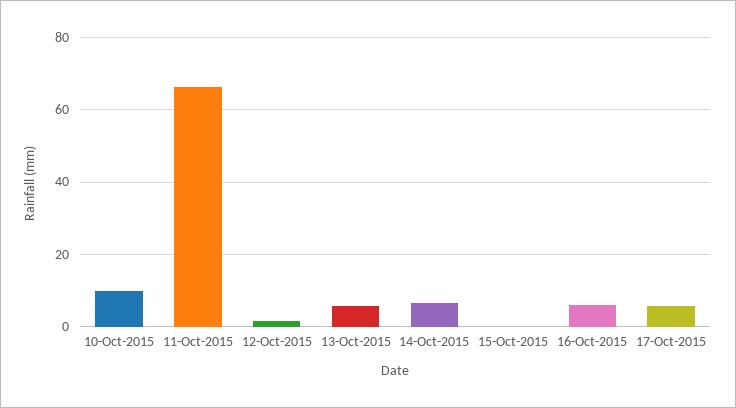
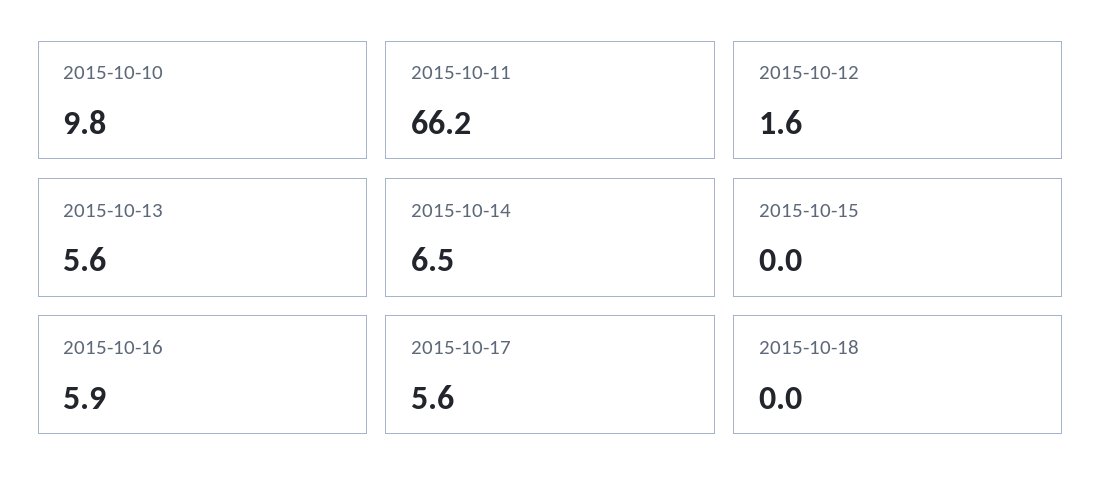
2015-10-18: none -> 0

